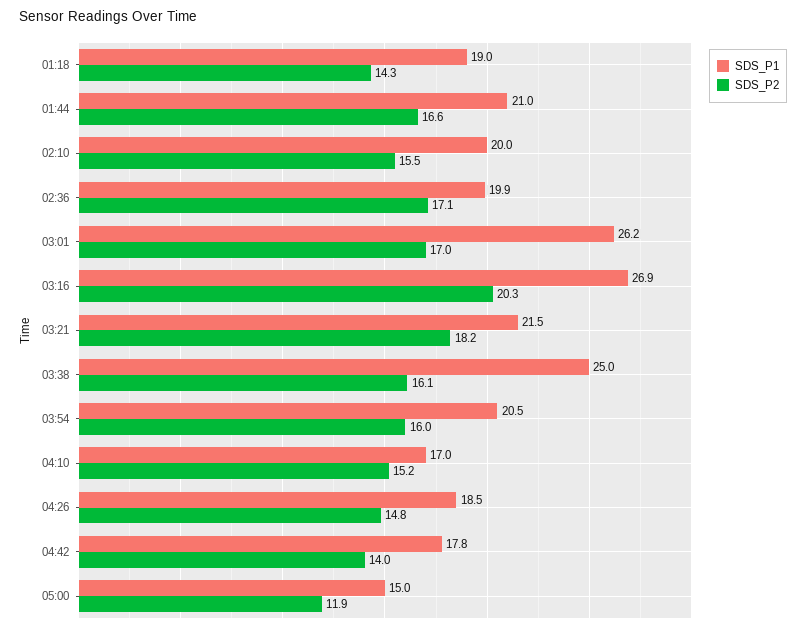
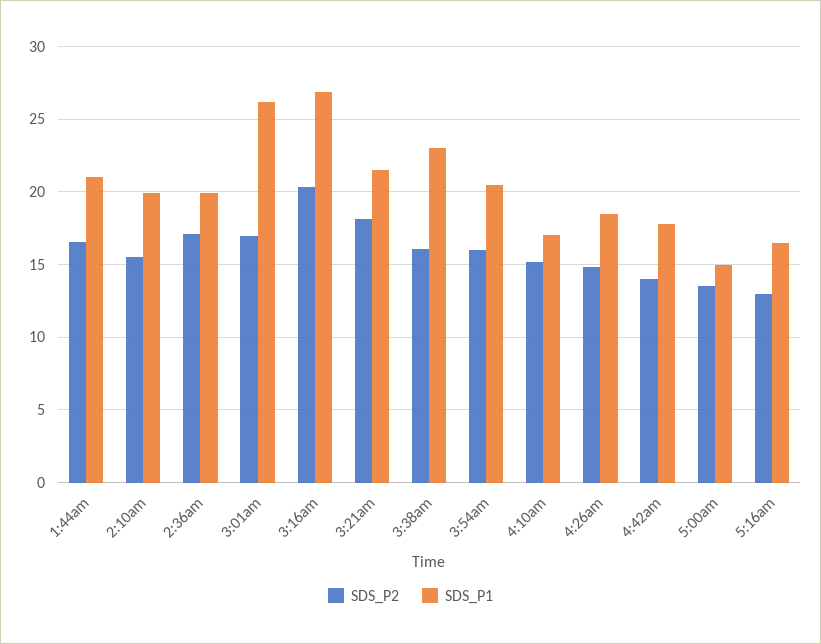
SDS_P1, 01:18: 19 -> none
SDS_P2, 01:18: 14.3 -> none
SDS_P1, 03:38: 25 -> 23
SDS_P2, 05:00: 11.9 -> 13.5
SDS_P2, 5:16am: none -> 13
SDS_P1, 5:16am: none -> 16.5

